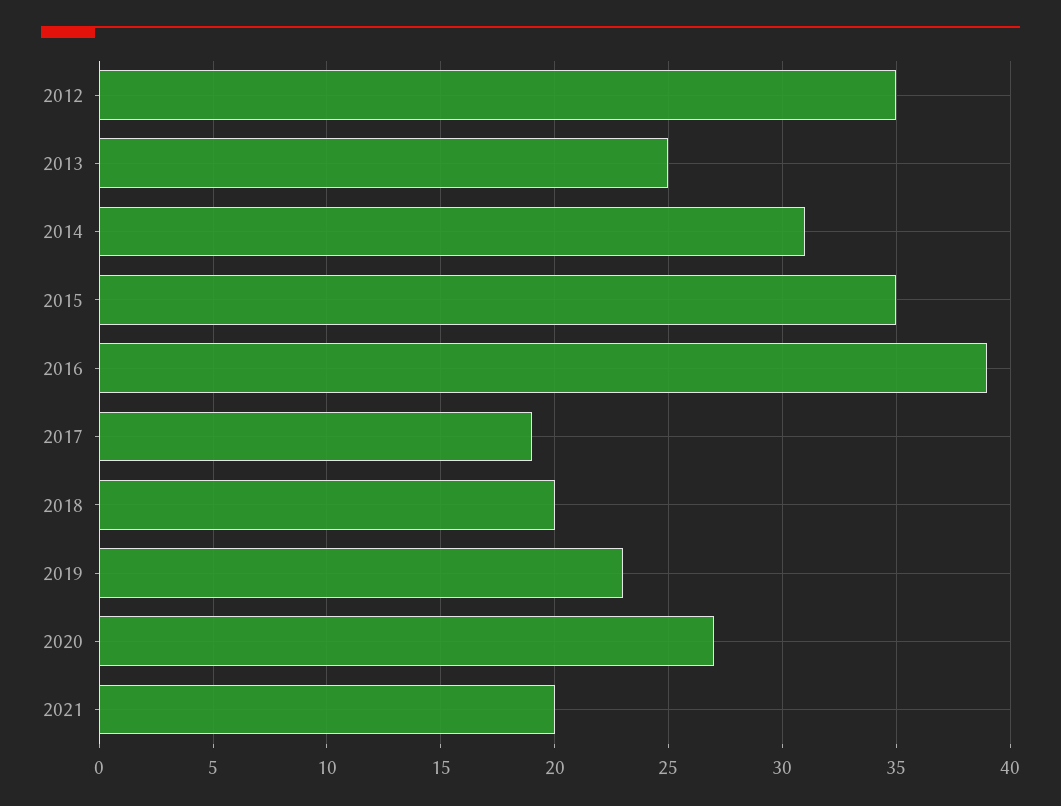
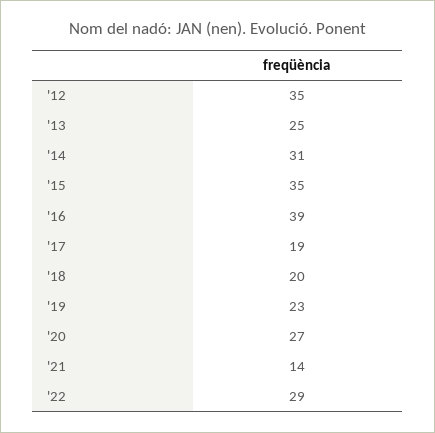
2021: 20 -> 14
'22: none -> 29

